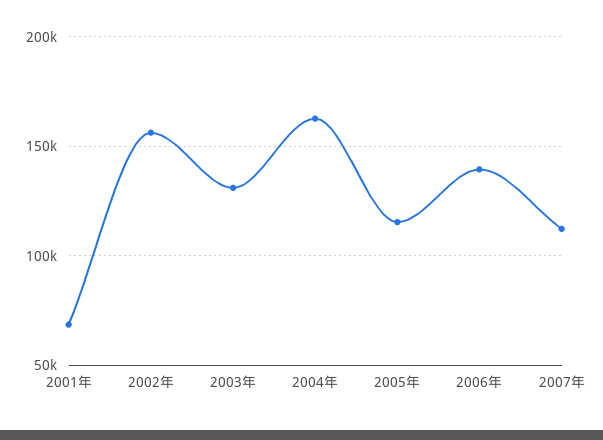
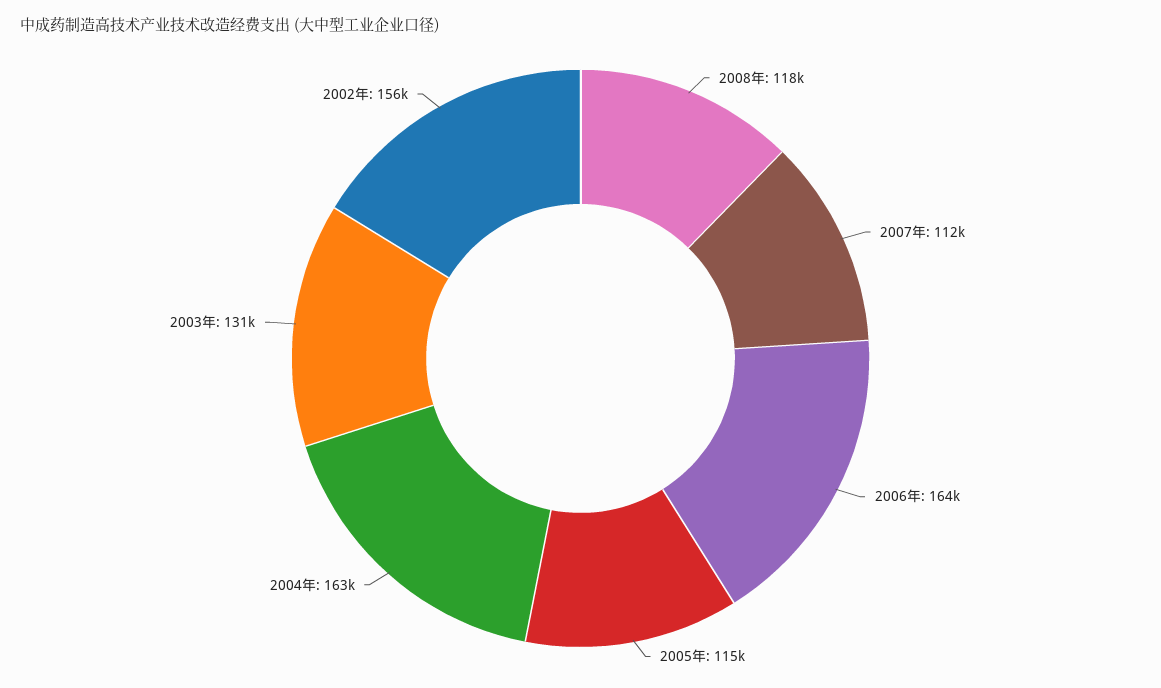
2001年: 70000 -> none
2006年: 140000 -> 164000
2008年: none -> 118000

